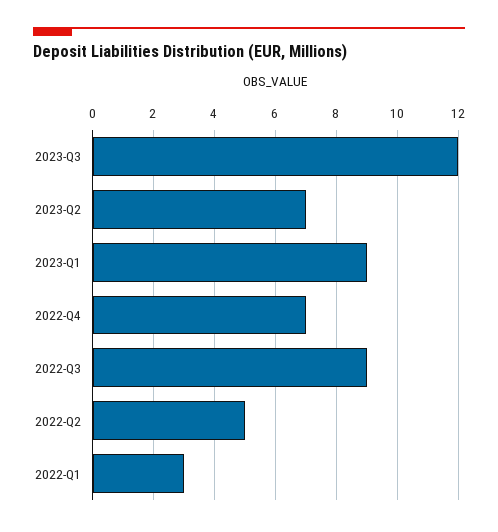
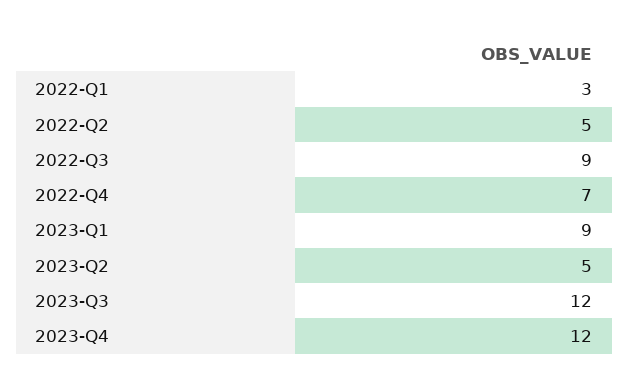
2023-Q2: 7 -> 5
2023-Q4: none -> 12

